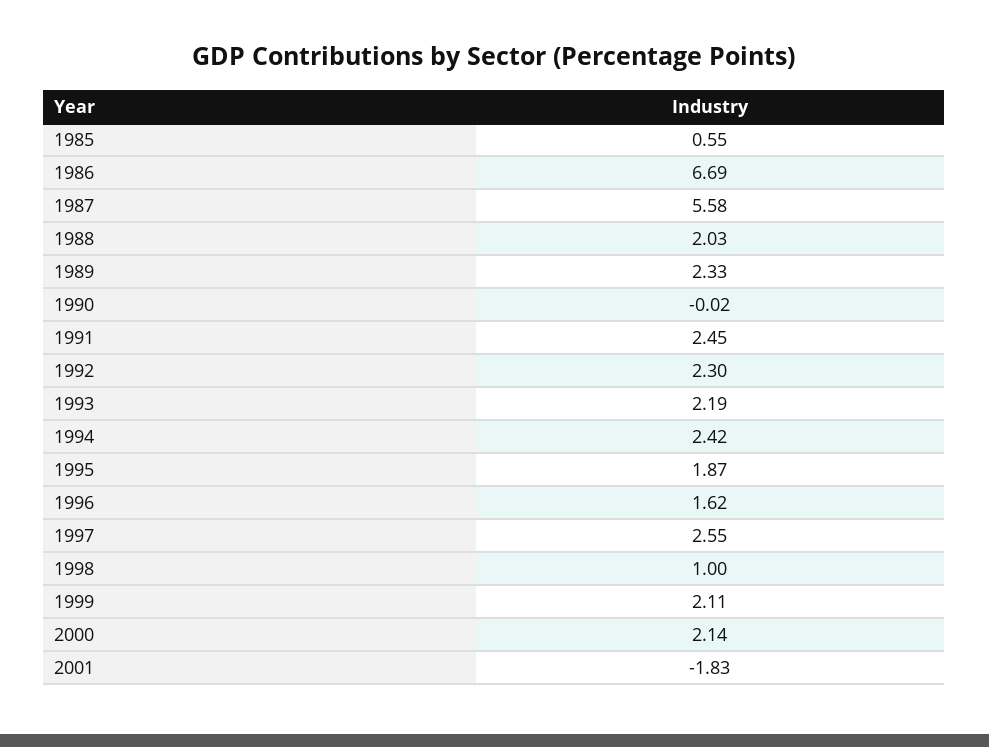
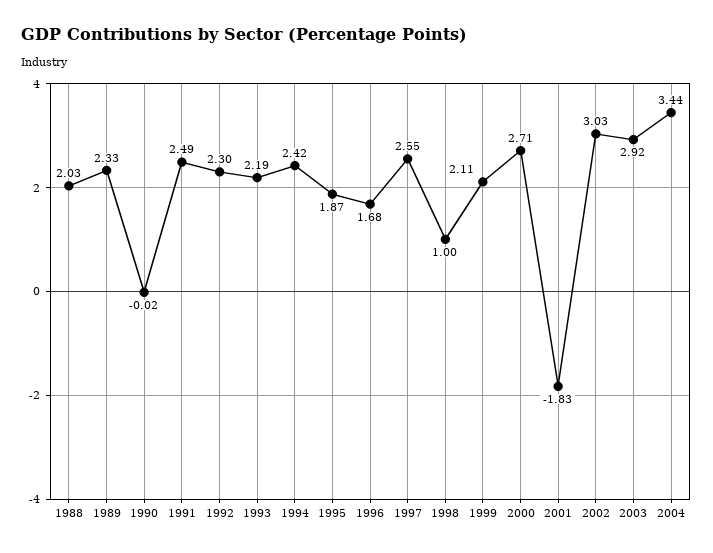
1985: 0.55 -> none
1986: 6.69 -> none
1987: 5.58 -> none
1991: 2.45 -> 2.49
1996: 1.62 -> 1.68
2000: 2.14 -> 2.71
2002: none -> 3.03
2003: none -> 2.92
2004: none -> 3.44

